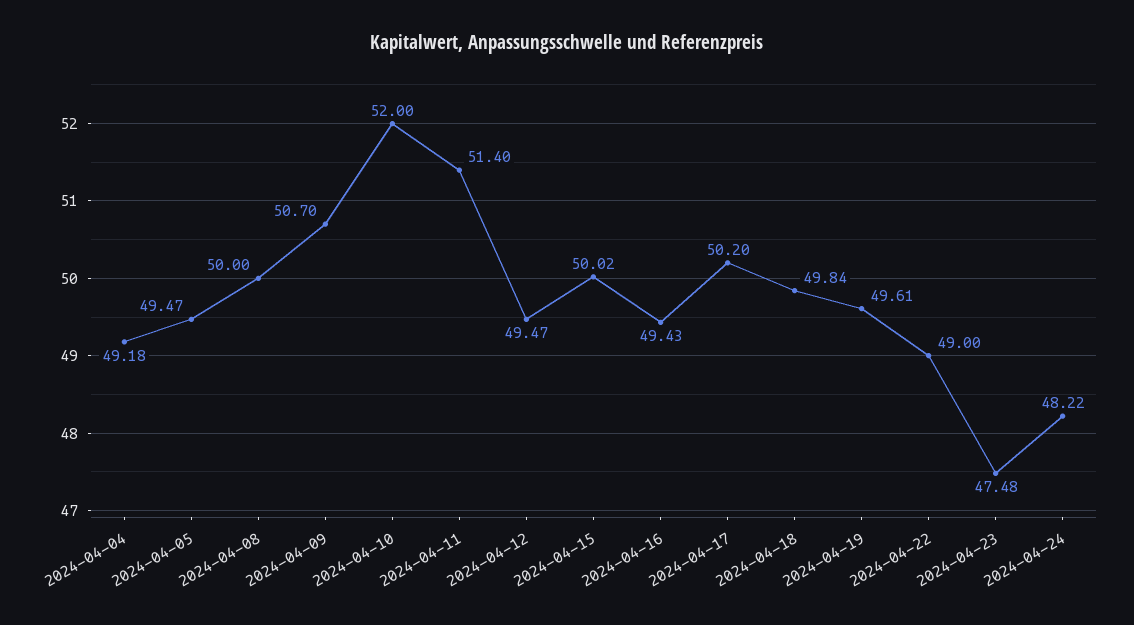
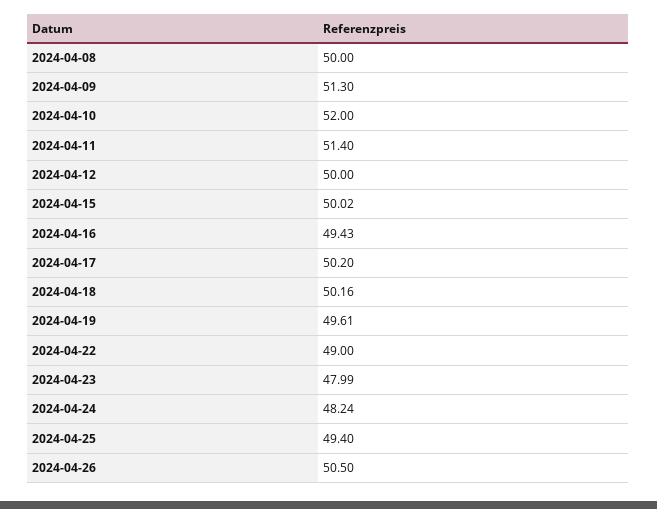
2024-04-04: 49.18 -> none
2024-04-05: 49.47 -> none
2024-04-09: 50.7 -> 51.3
2024-04-12: 49.47 -> 50
2024-04-18: 49.84 -> 50.16
2024-04-23: 47.48 -> 47.99
2024-04-24: 48.22 -> 48.24
2024-04-25: none -> 49.4
2024-04-26: none -> 50.5

